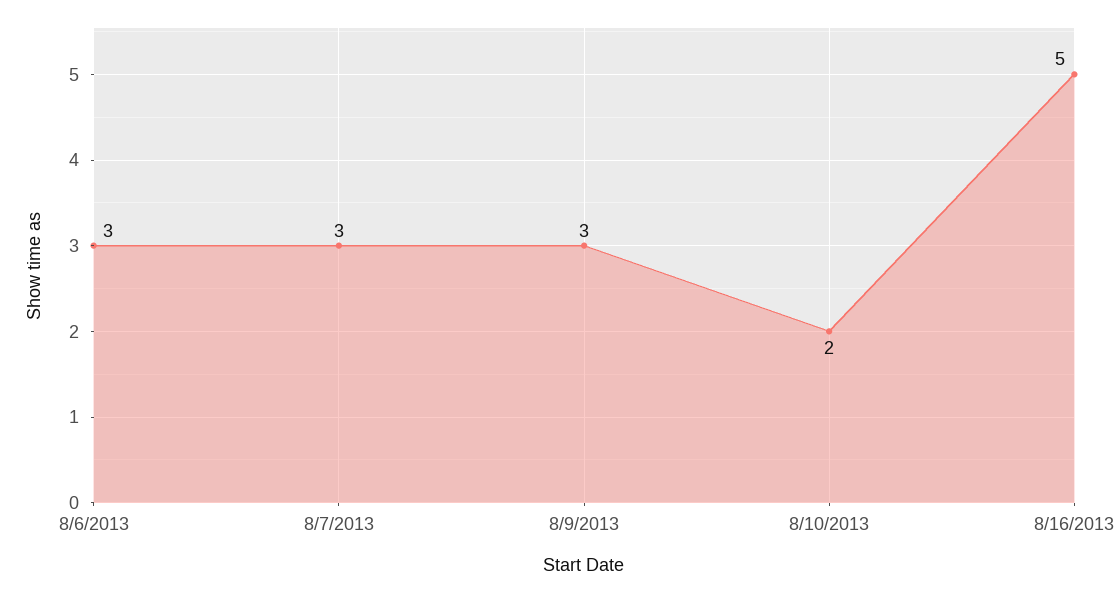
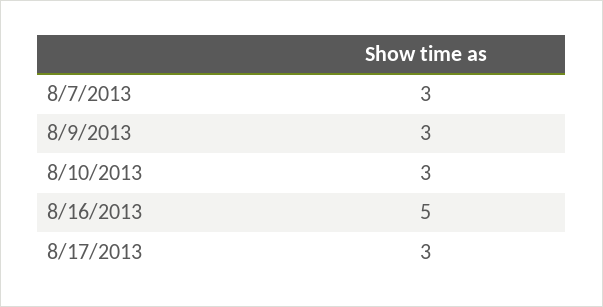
8/6/2013: 3 -> none
8/10/2013: 2 -> 3
8/17/2013: none -> 3

